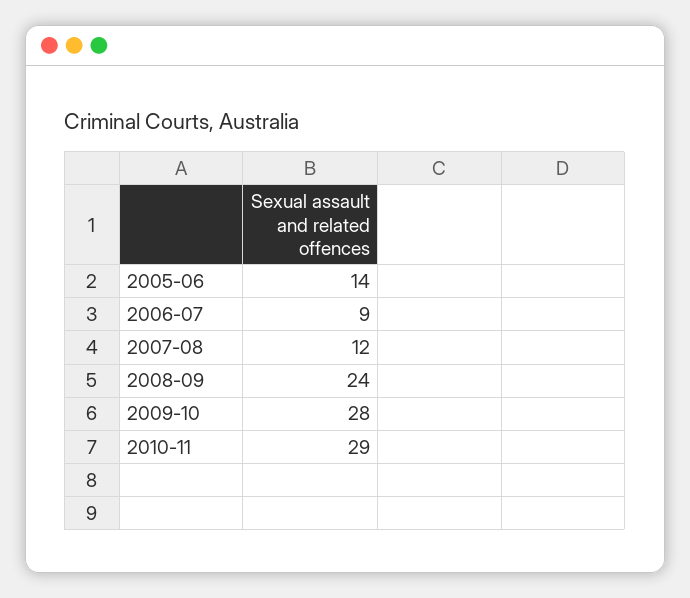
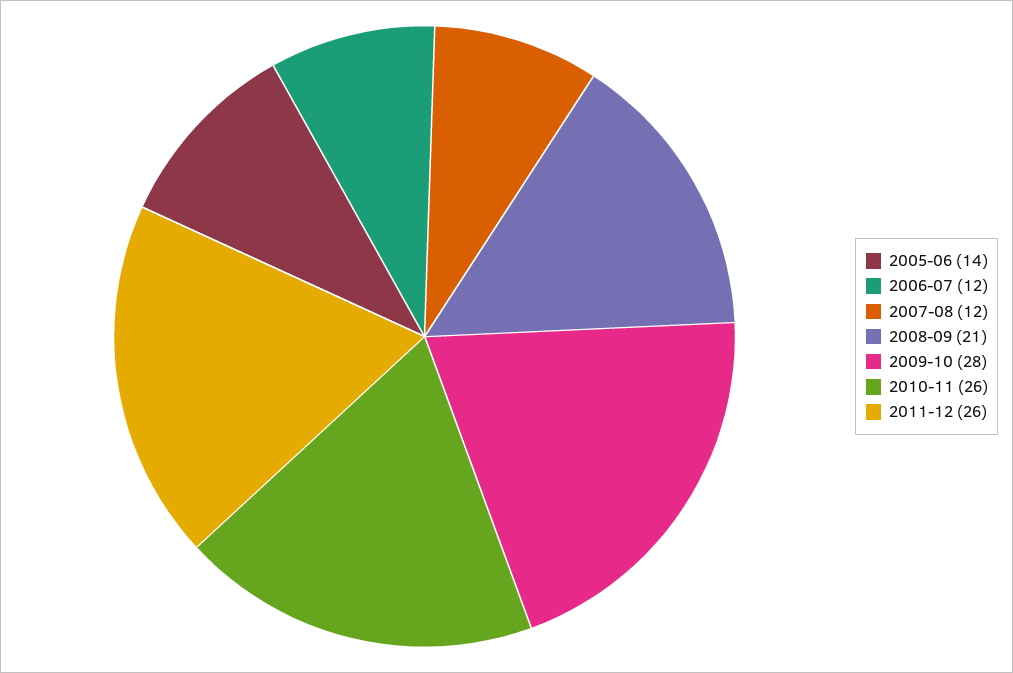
2006-07: 9 -> 12
2008-09: 24 -> 21
2010-11: 29 -> 26
2011-12: none -> 26

